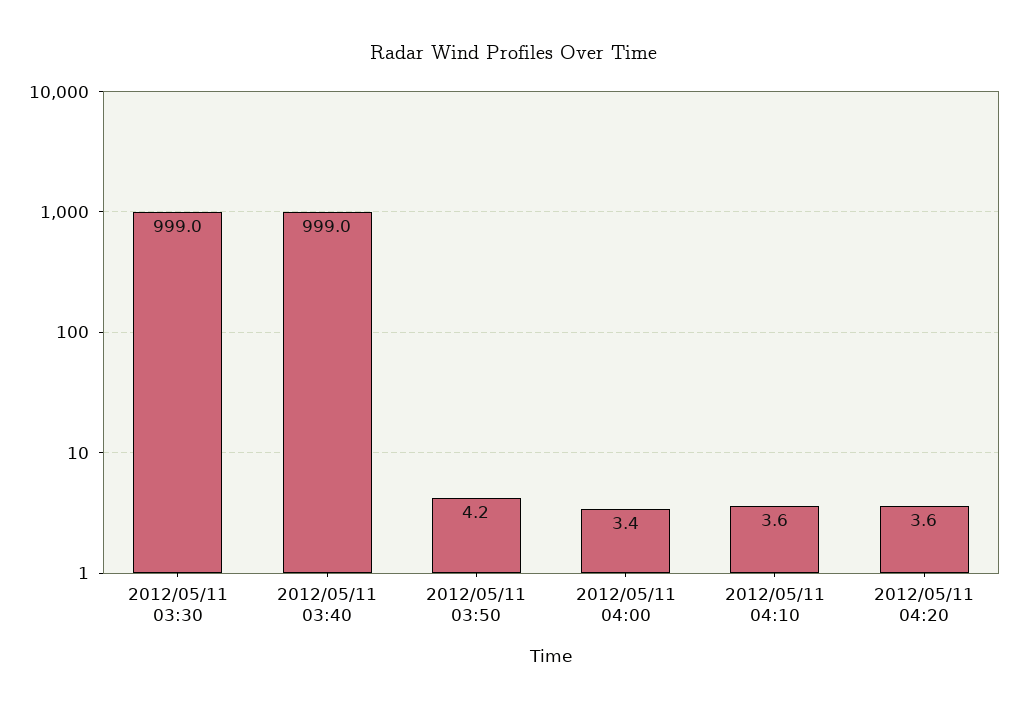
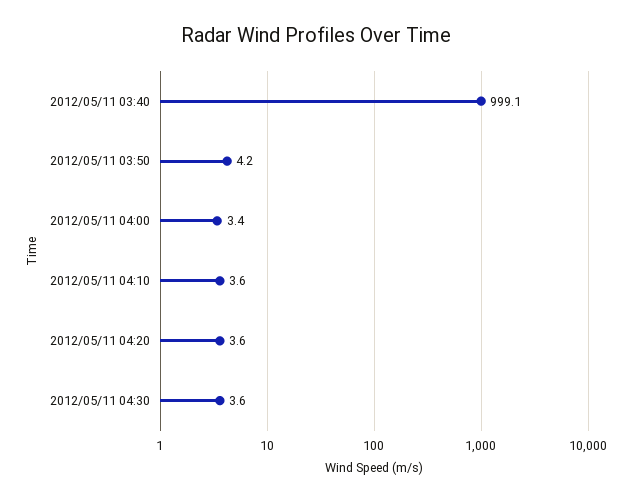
2012/05/11 03:30: 999 -> none
2012/05/11 03:40: 999 -> 999.1
2012/05/11 04:30: none -> 3.6

